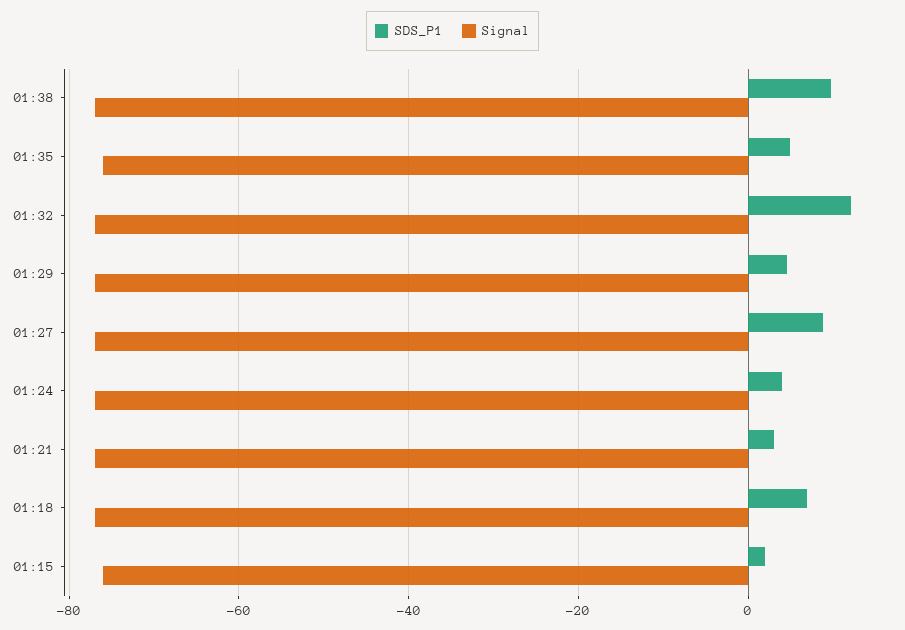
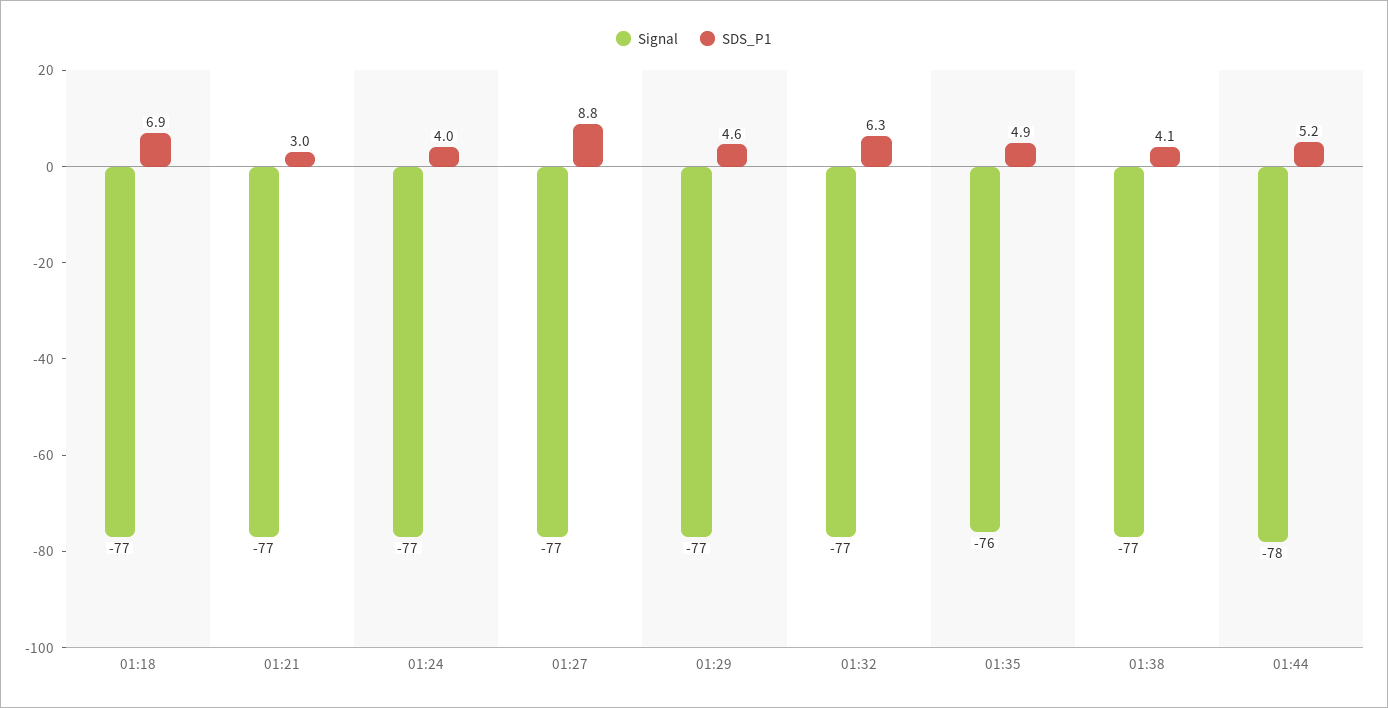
SDS_P1, 01:38: 10 -> 4.1
SDS_P1, 01:32: 12 -> 6.3
SDS_P1, 01:15: 2 -> none
Signal, 01:15: -76 -> none
Signal, 01:44: none -> -78
SDS_P1, 01:44: none -> 5.2

